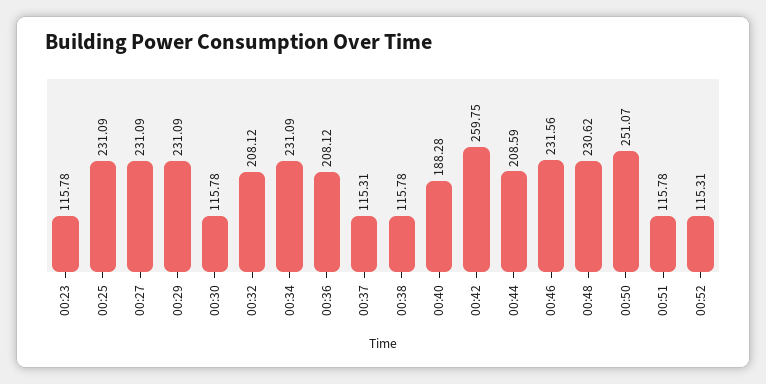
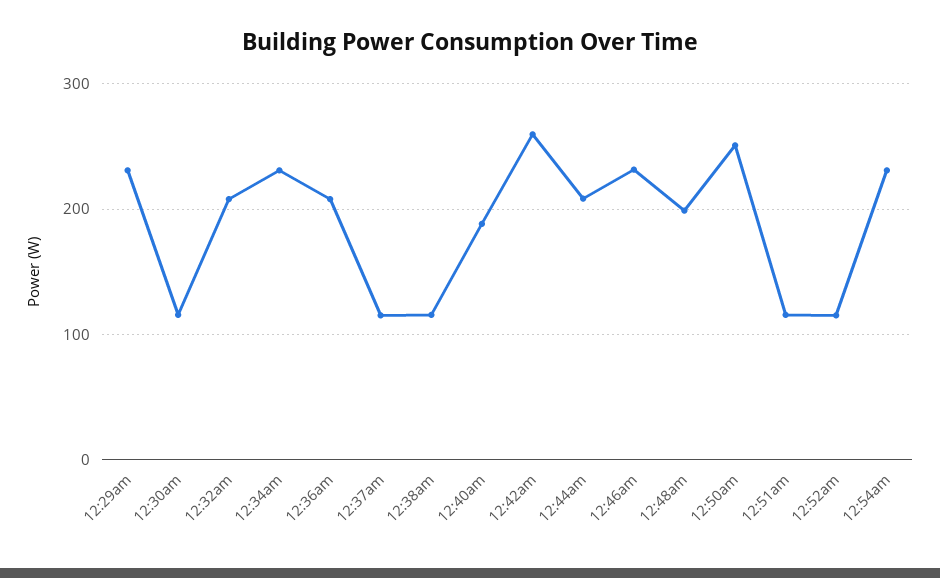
00:23: 115.78 -> none
00:25: 231.09 -> none
00:27: 231.09 -> none
00:48: 230.62 -> 200
12:54am: none -> 230

